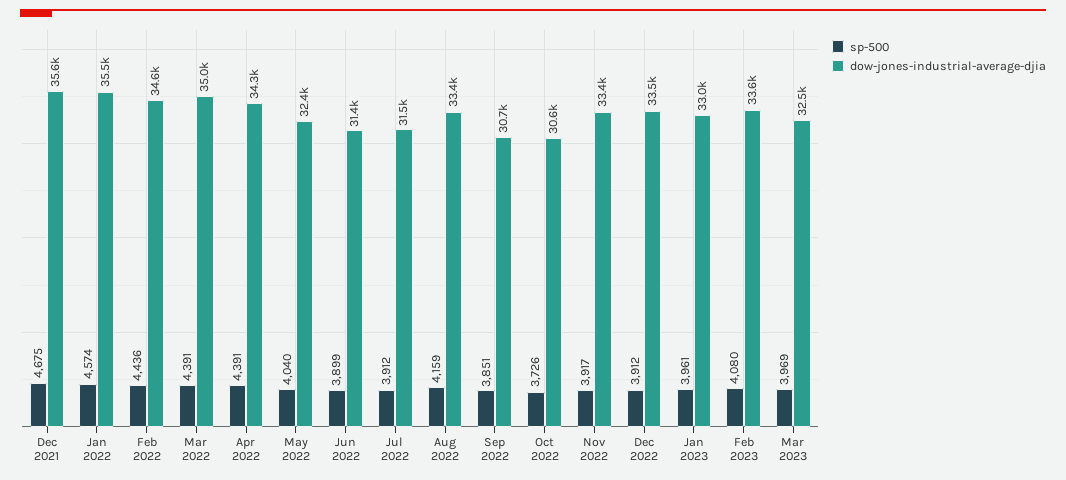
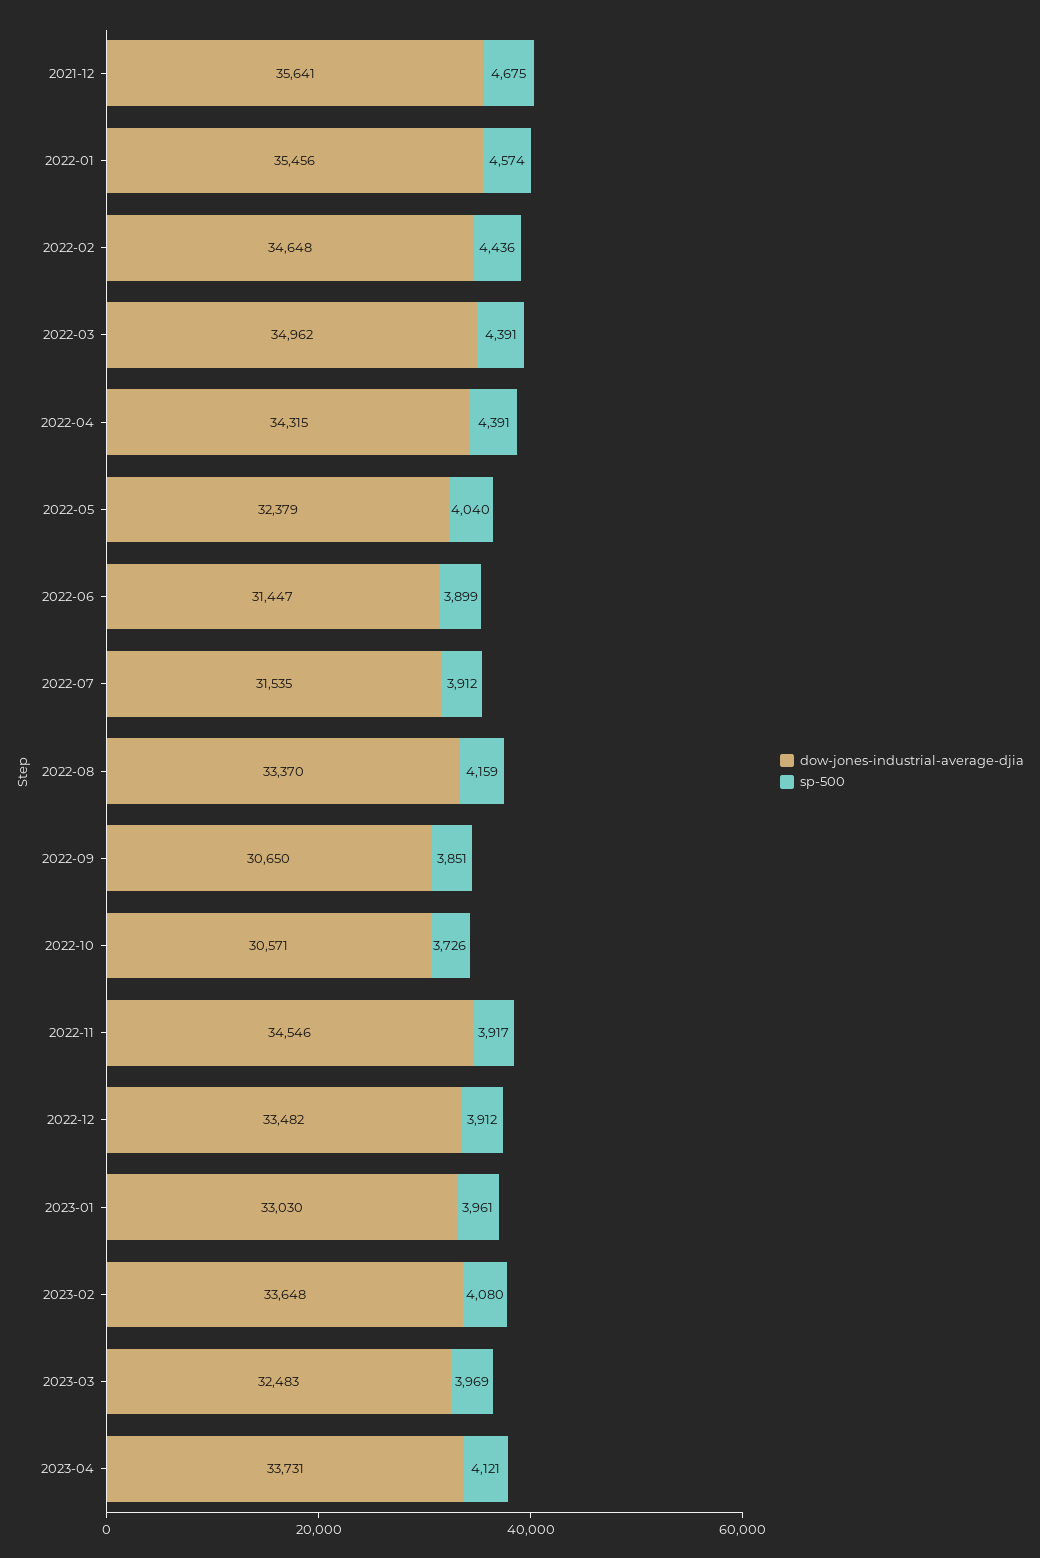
dow-jones-industrial-average-djia, Nov 2022: 33400 -> 34546
dow-jones-industrial-average-djia, 2023-04: none -> 33731
sp-500, 2023-04: none -> 4121

